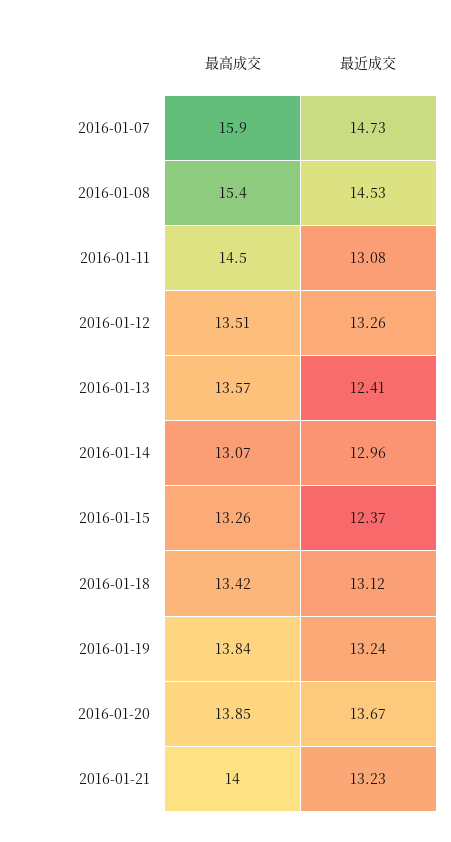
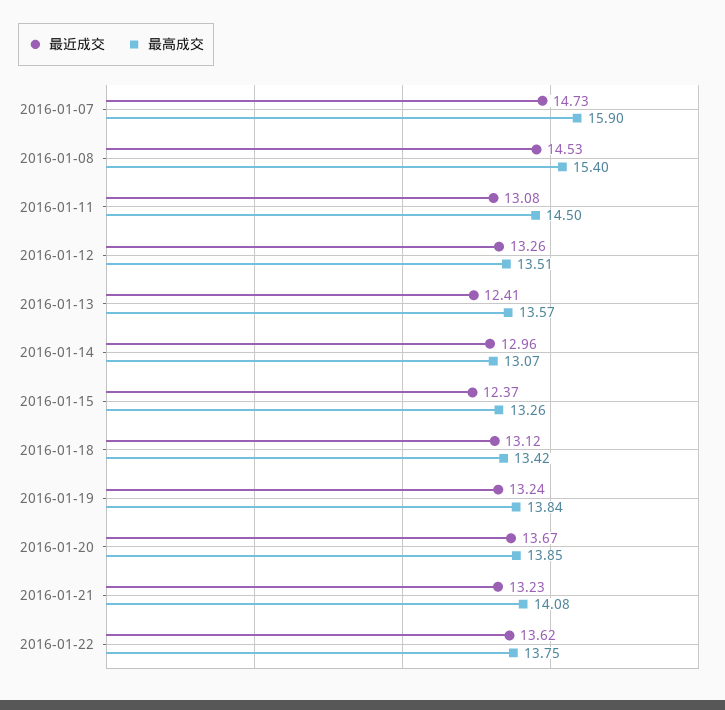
最高成交, 2016-01-21: 14 -> 14.08
最近成交, 2016-01-22: none -> 13.62
最高成交, 2016-01-22: none -> 13.75

